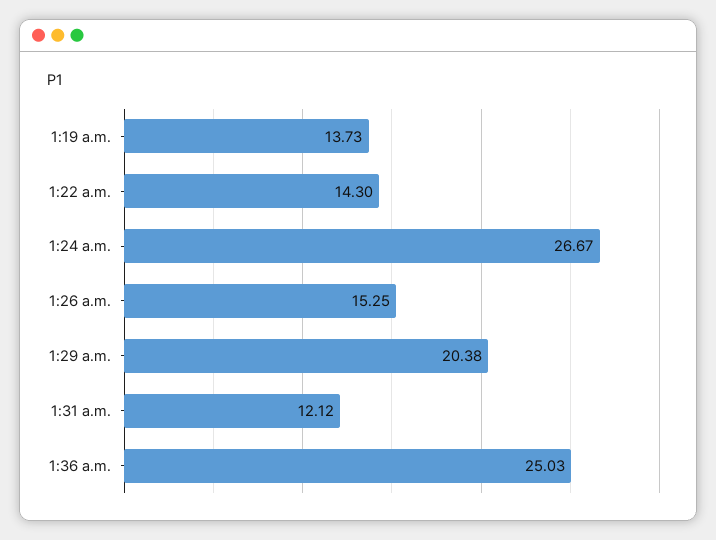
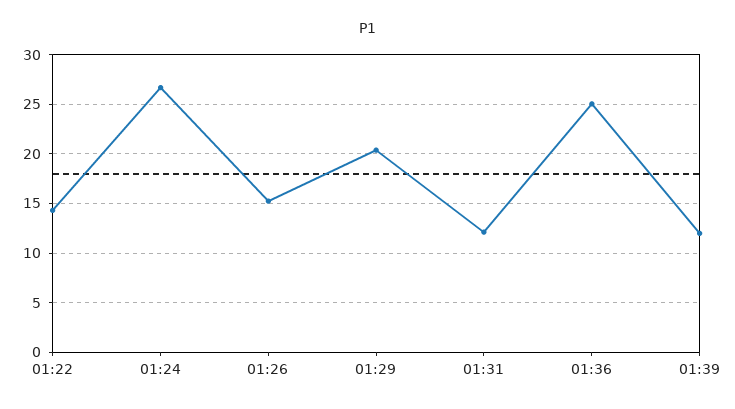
1:19 a.m.: 13.73 -> none
01:39: none -> 12

